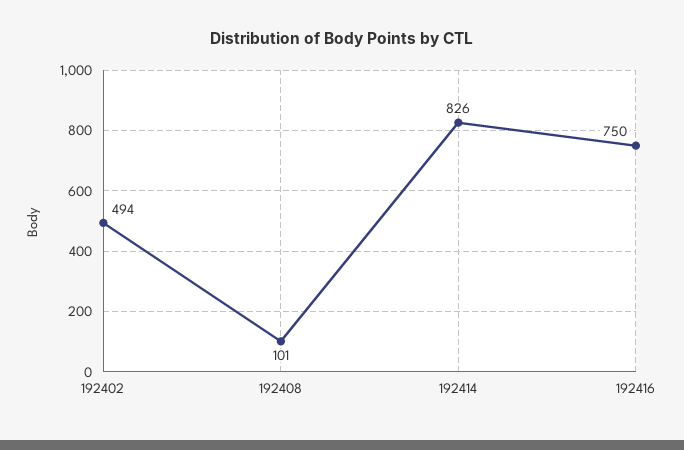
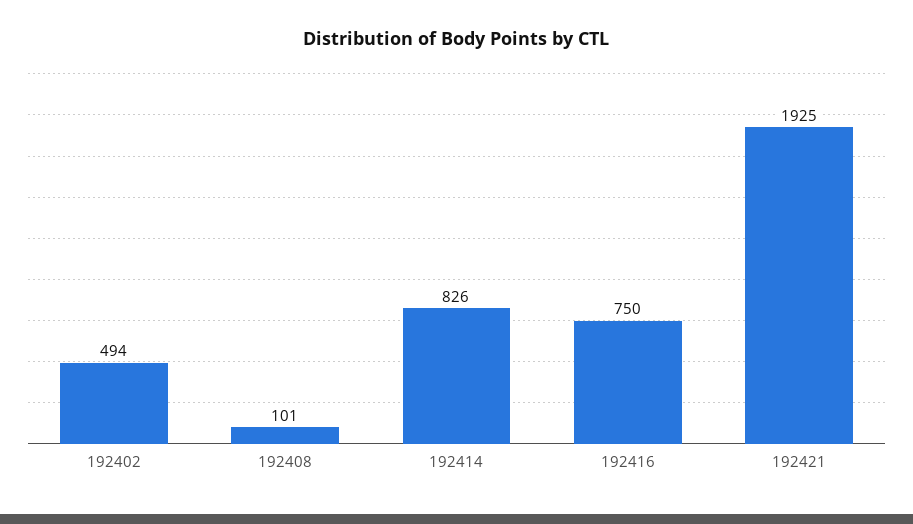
192421: none -> 1925

